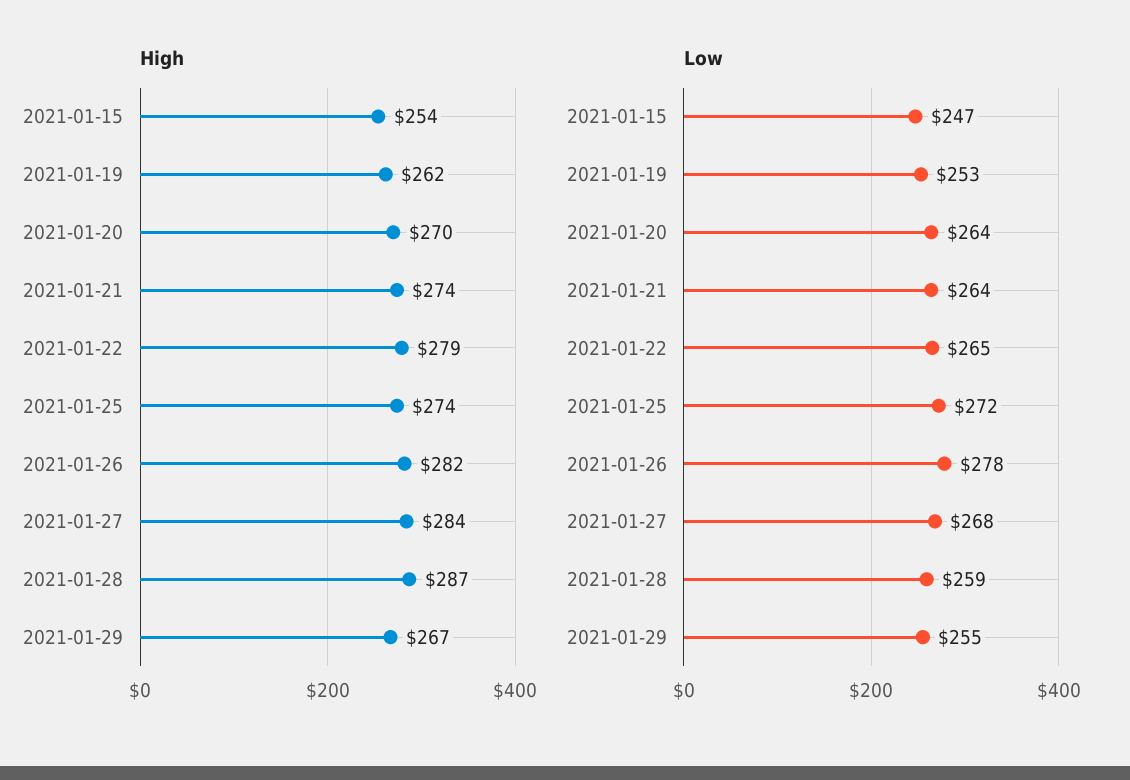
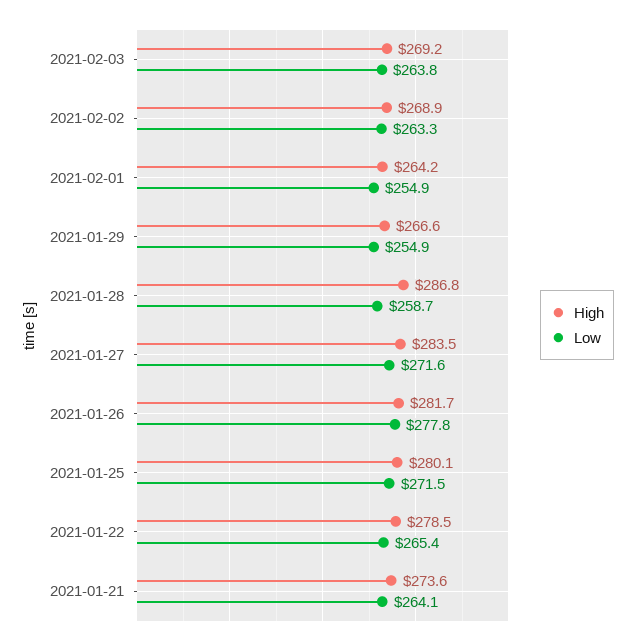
High, 2021-01-15: 254 -> none
High, 2021-01-19: 262 -> none
High, 2021-01-20: 270 -> none
High, 2021-01-25: 274 -> 280.1
Low, 2021-01-15: 247 -> none
Low, 2021-01-19: 253 -> none
Low, 2021-01-20: 264 -> none
Low, 2021-01-27: 268 -> 271.6
High, 2021-02-03: none -> 269.2
Low, 2021-02-03: none -> 263.8
High, 2021-02-02: none -> 268.9
Low, 2021-02-02: none -> 263.3
High, 2021-02-01: none -> 264.2
Low, 2021-02-01: none -> 254.9

